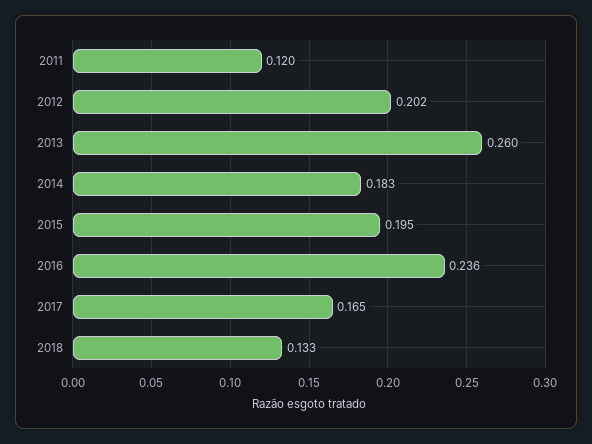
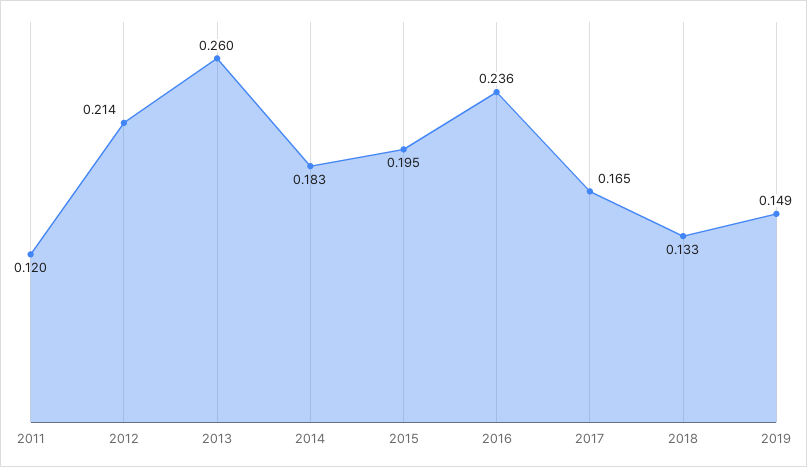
2012: 0.202 -> 0.214
2019: none -> 0.149

